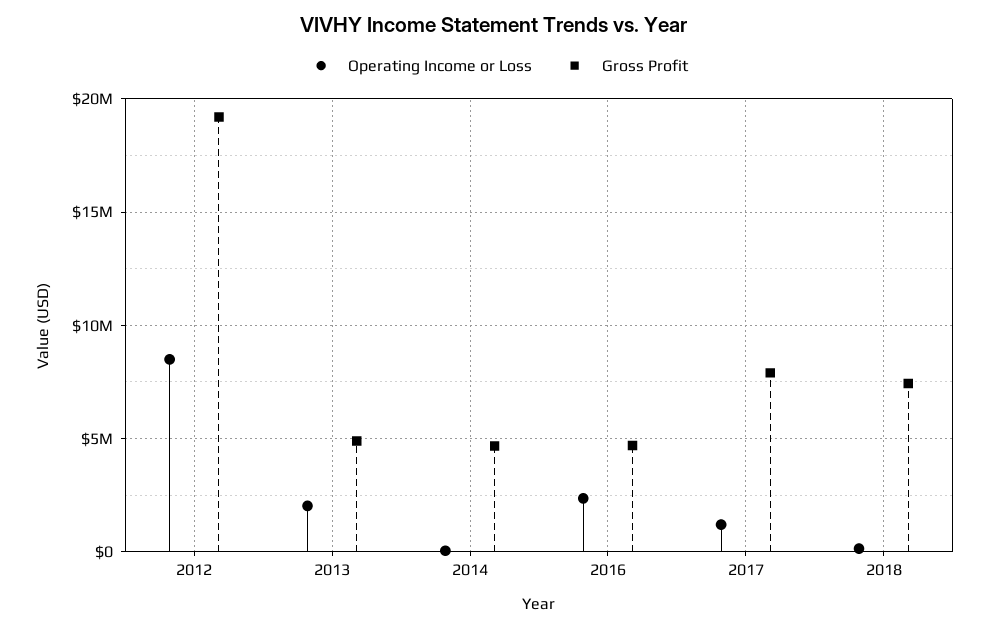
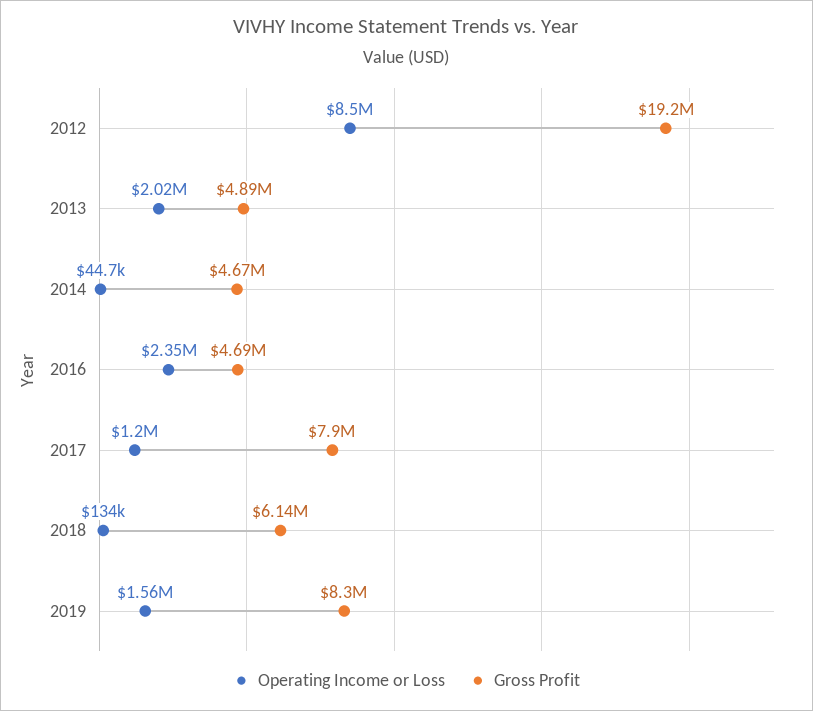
Gross Profit, 2018: 7500000 -> 6140000
Operating Income or Loss, 2019: none -> 1560000
Gross Profit, 2019: none -> 8300000

